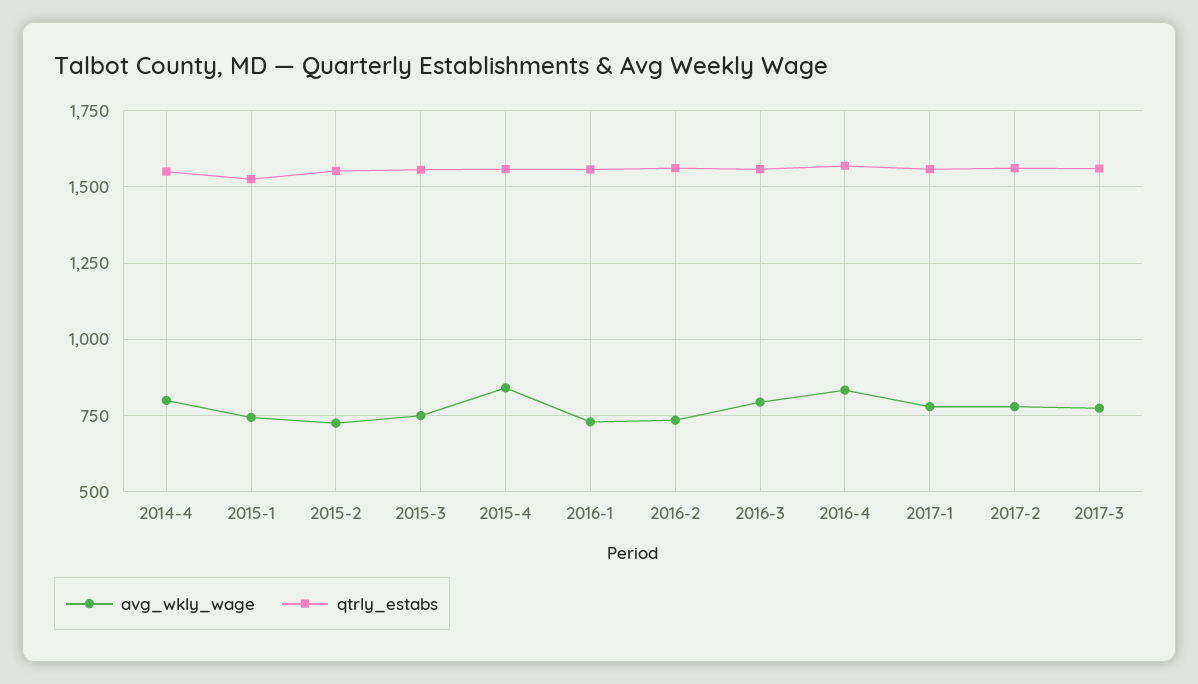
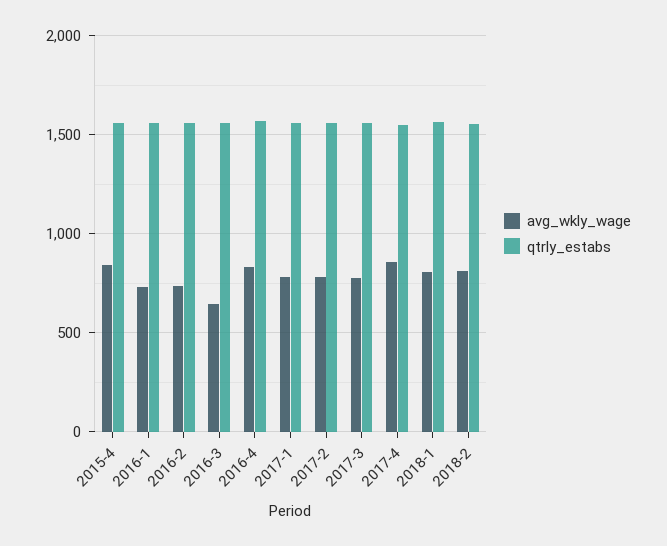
avg_wkly_wage, 2014-4: 800 -> none
qtrly_estabs, 2014-4: 1550 -> none
avg_wkly_wage, 2015-1: 750 -> none
qtrly_estabs, 2015-1: 1525 -> none
avg_wkly_wage, 2015-2: 725 -> none
qtrly_estabs, 2015-2: 1550 -> none
avg_wkly_wage, 2015-3: 750 -> none
qtrly_estabs, 2015-3: 1550 -> none
avg_wkly_wage, 2016-3: 800 -> 650
avg_wkly_wage, 2017-4: none -> 850
qtrly_estabs, 2017-4: none -> 1550
avg_wkly_wage, 2018-1: none -> 800
qtrly_estabs, 2018-1: none -> 1550
avg_wkly_wage, 2018-2: none -> 800
qtrly_estabs, 2018-2: none -> 1550

